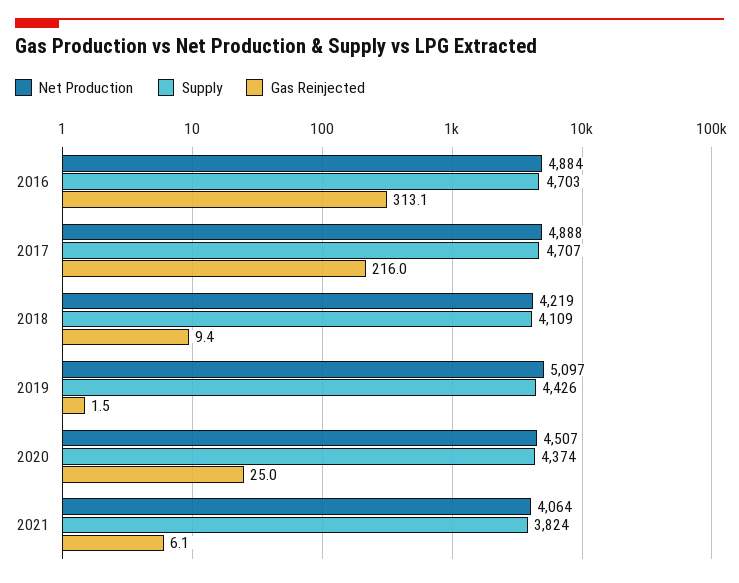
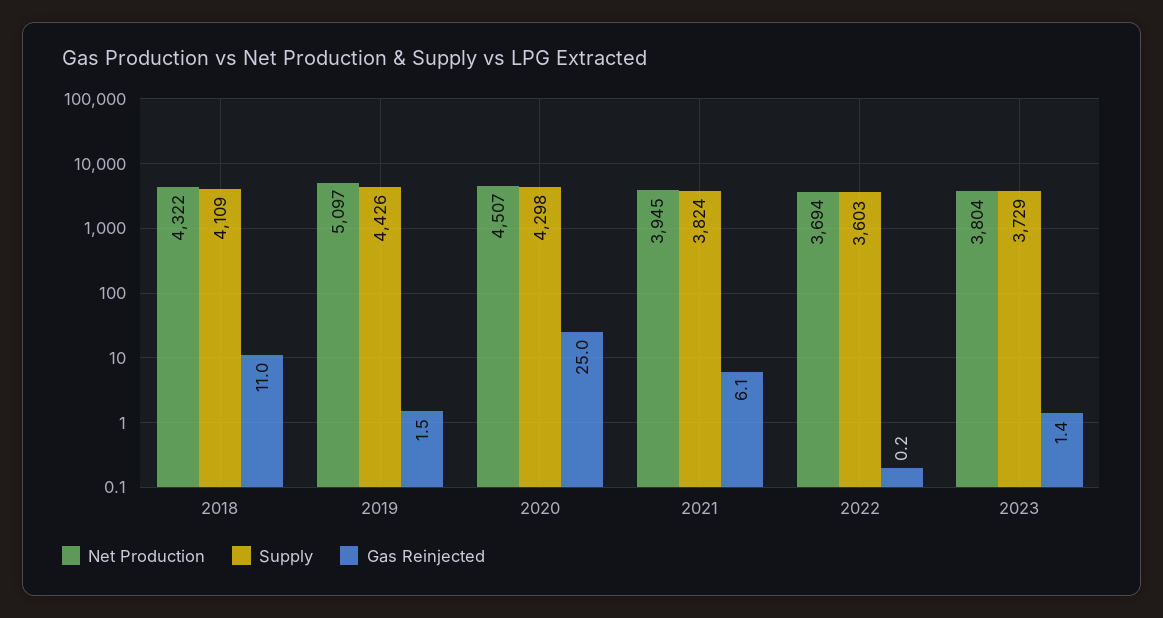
Net Production, 2016: 4884 -> none
Supply, 2016: 4703 -> none
Gas Reinjected, 2016: 313.1 -> none
Net Production, 2017: 4888 -> none
Supply, 2017: 4707 -> none
Gas Reinjected, 2017: 216 -> none
Net Production, 2018: 4219 -> 4322
Gas Reinjected, 2018: 9.4 -> 11
Supply, 2020: 4374 -> 4298
Net Production, 2021: 4064 -> 3945
Net Production, 2022: none -> 3694
Supply, 2022: none -> 3603
Gas Reinjected, 2022: none -> 0.2
Net Production, 2023: none -> 3804
Supply, 2023: none -> 3729
Gas Reinjected, 2023: none -> 1.4

